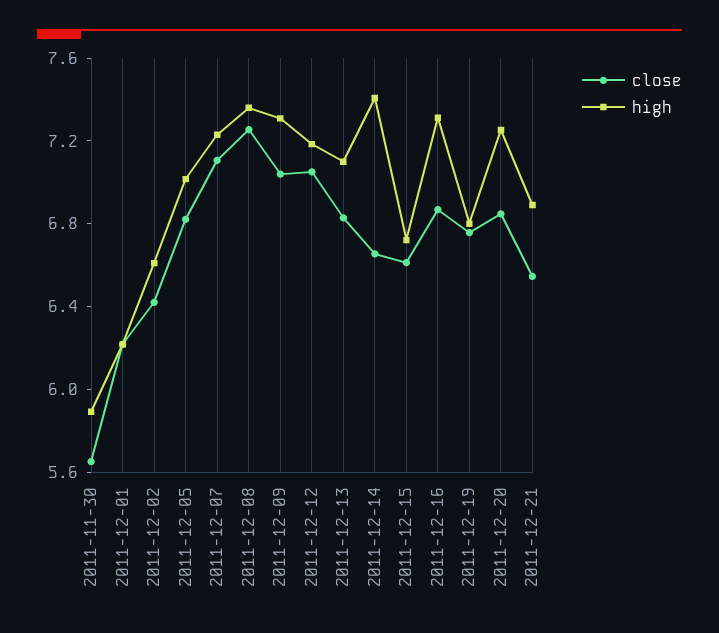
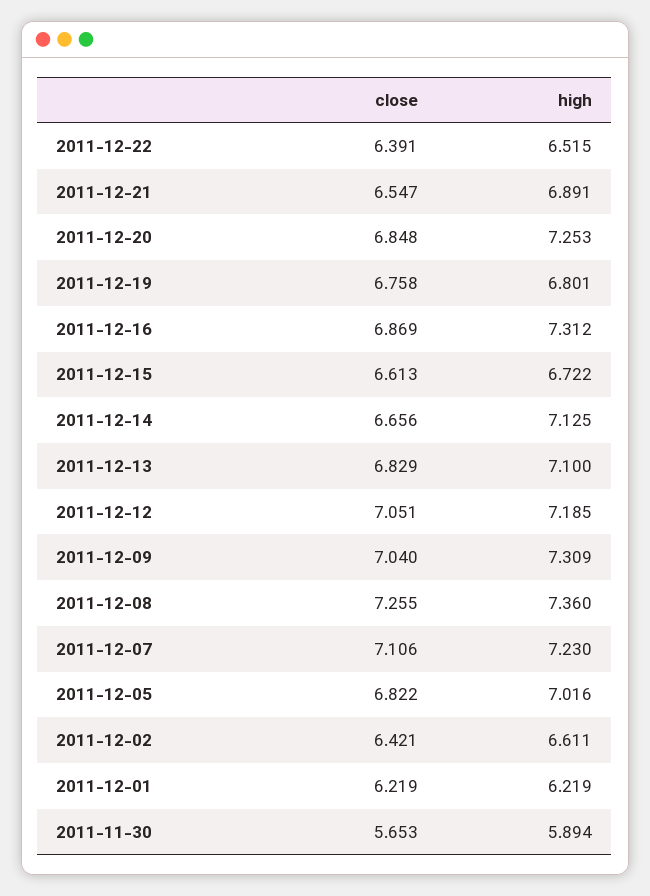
high, 2011-12-14: 7.4 -> 7.125
close, 2011-12-22: none -> 6.391
high, 2011-12-22: none -> 6.515

